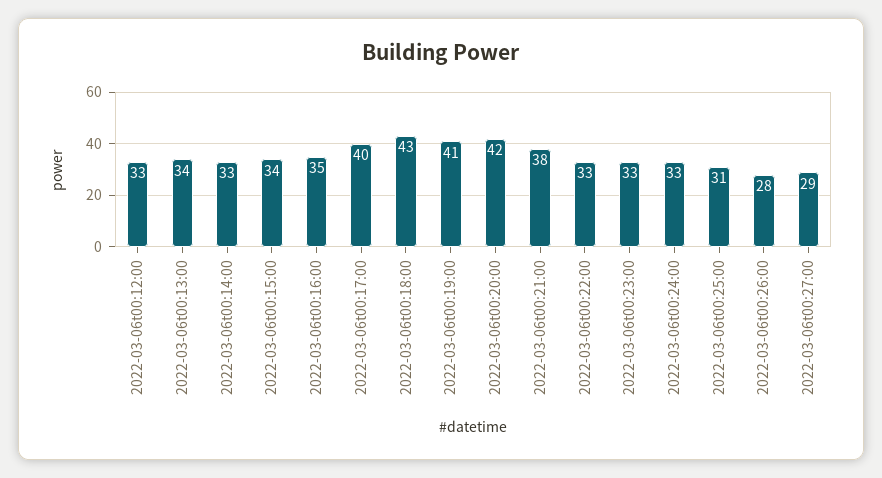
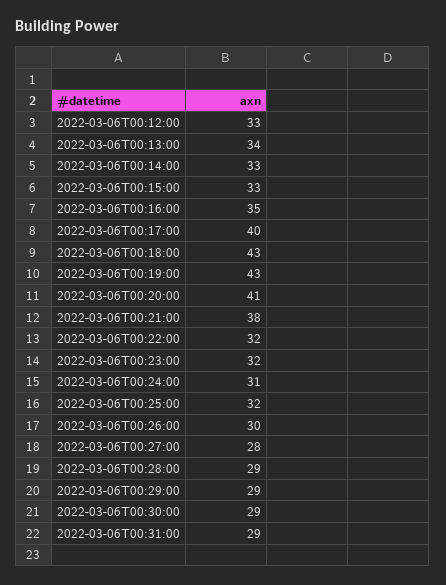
2022-03-06t00:15:00: 34 -> 33
2022-03-06t00:19:00: 41 -> 43
2022-03-06t00:20:00: 42 -> 41
2022-03-06t00:22:00: 33 -> 32
2022-03-06t00:23:00: 33 -> 32
2022-03-06t00:24:00: 33 -> 31
2022-03-06t00:25:00: 31 -> 32
2022-03-06t00:26:00: 28 -> 30
2022-03-06t00:27:00: 29 -> 28
2022-03-06T00:28:00: none -> 29
2022-03-06T00:29:00: none -> 29
2022-03-06T00:30:00: none -> 29
2022-03-06T00:31:00: none -> 29

